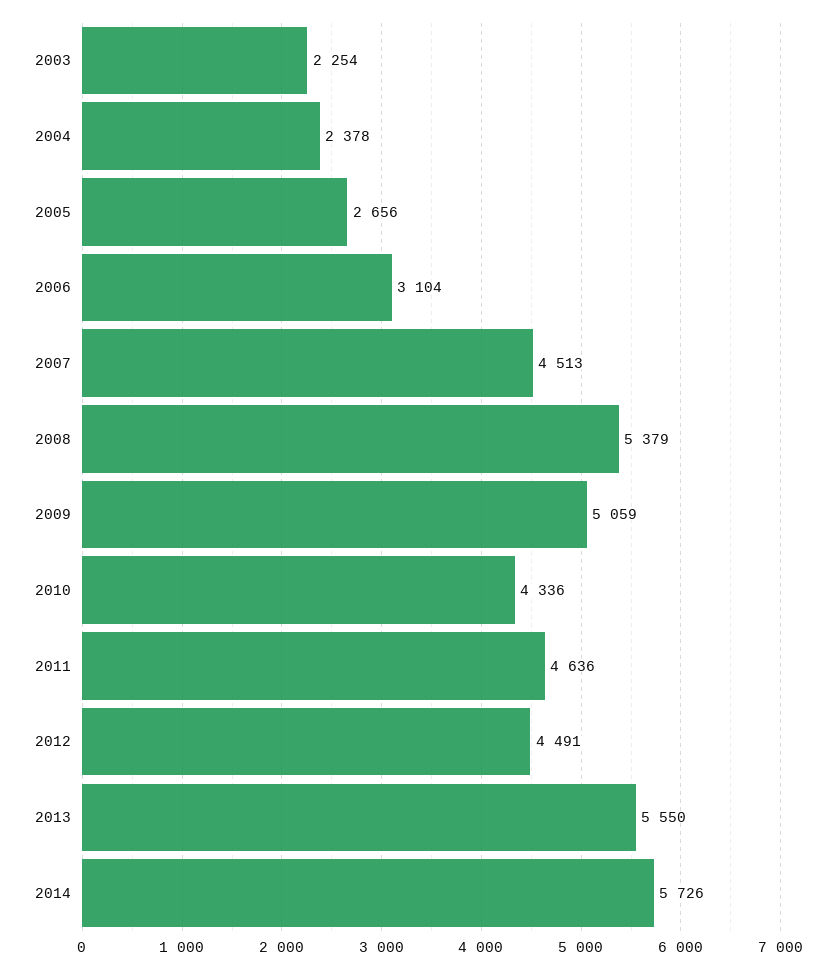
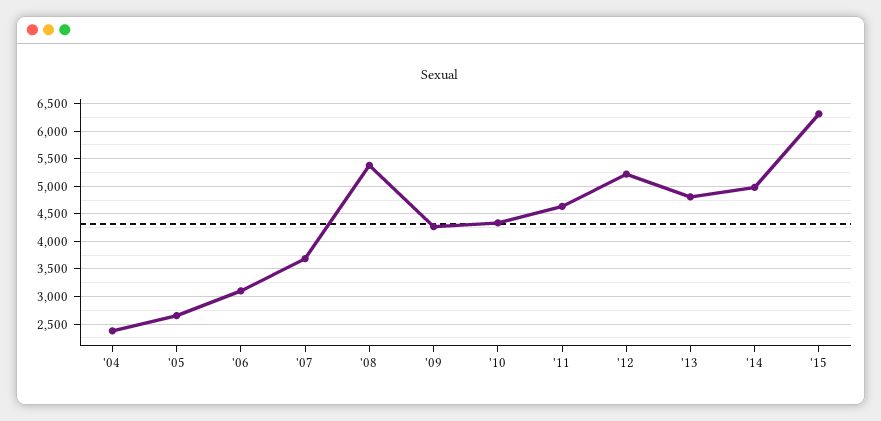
2003: 2254 -> none
2007: 4513 -> 3750
2009: 5059 -> 4250
2012: 4491 -> 5250
2013: 5550 -> 4750
2014: 5726 -> 5000
'15: none -> 6250

